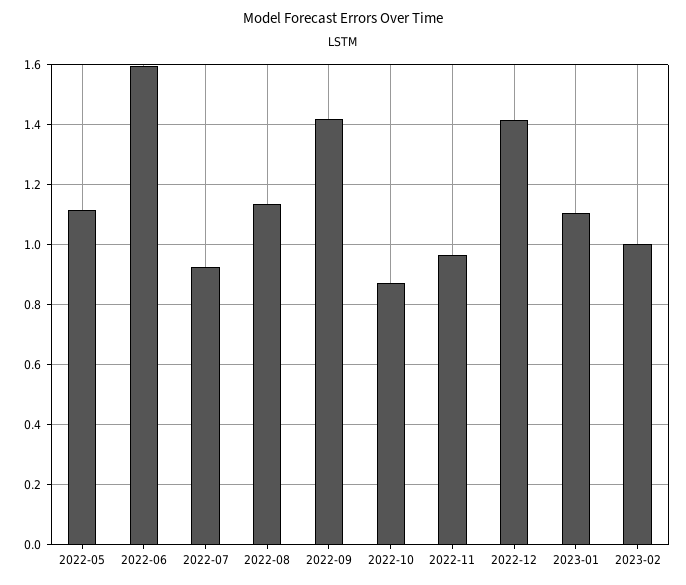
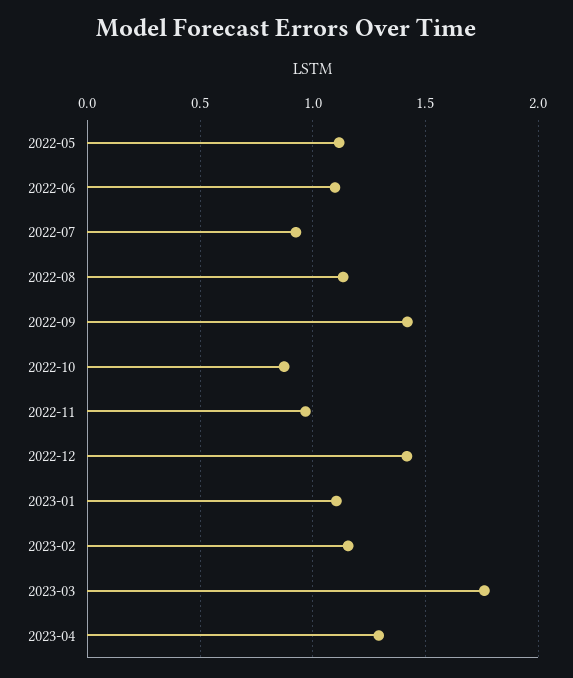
2022-06: 1.6 -> 1.1
2023-02: 1 -> 1.15
2023-03: none -> 1.75
2023-04: none -> 1.3

